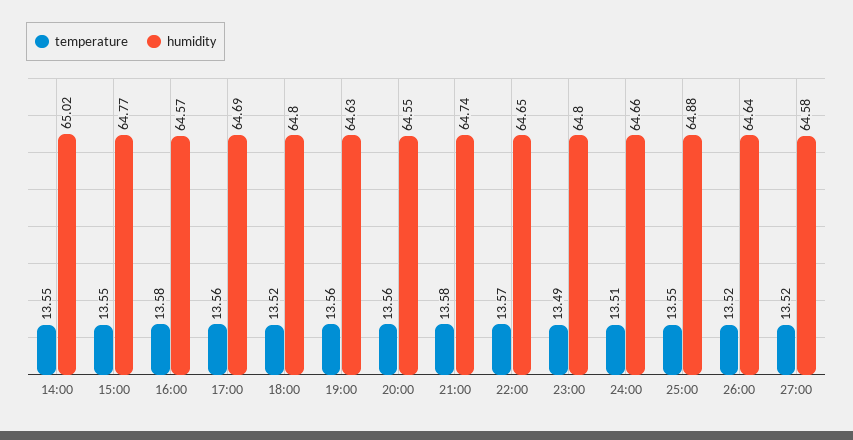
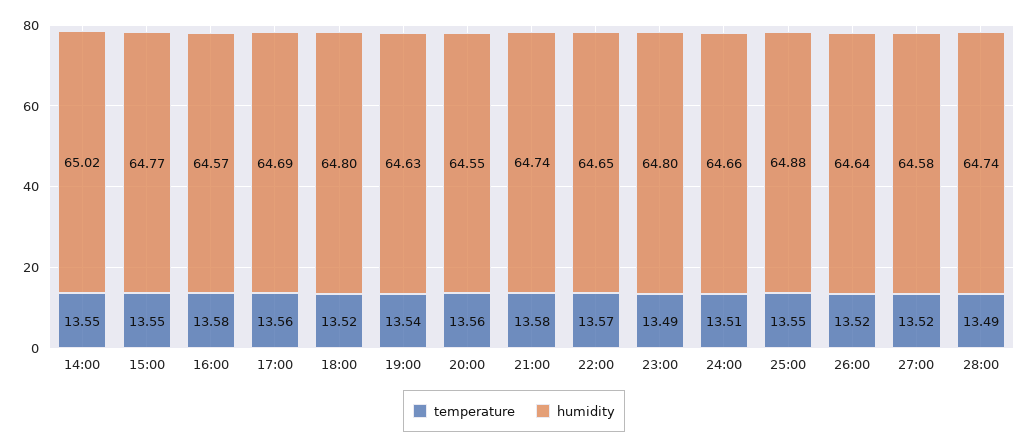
temperature, 19:00: 13.56 -> 13.54
temperature, 28:00: none -> 13.49
humidity, 28:00: none -> 64.74

